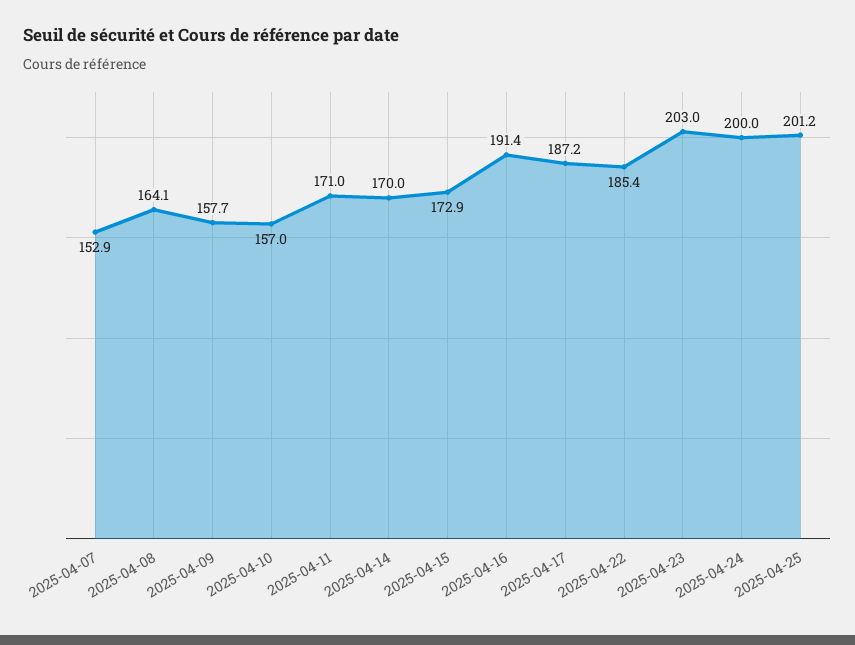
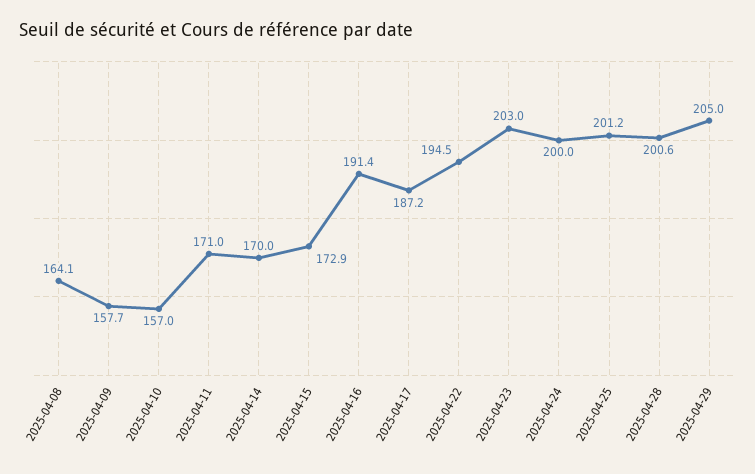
2025-04-07: 152.9 -> none
2025-04-22: 185.4 -> 194.5
2025-04-28: none -> 200.6
2025-04-29: none -> 205

